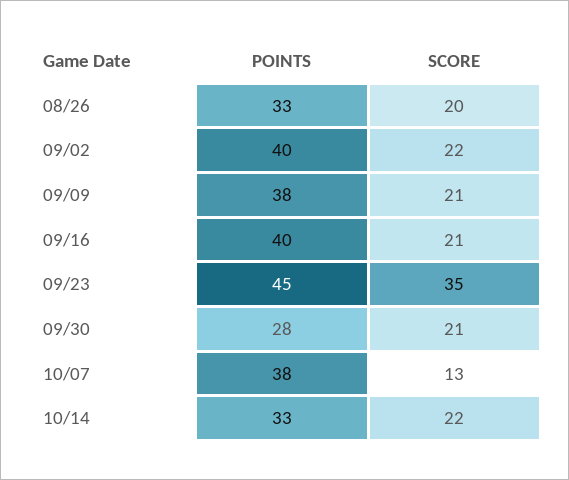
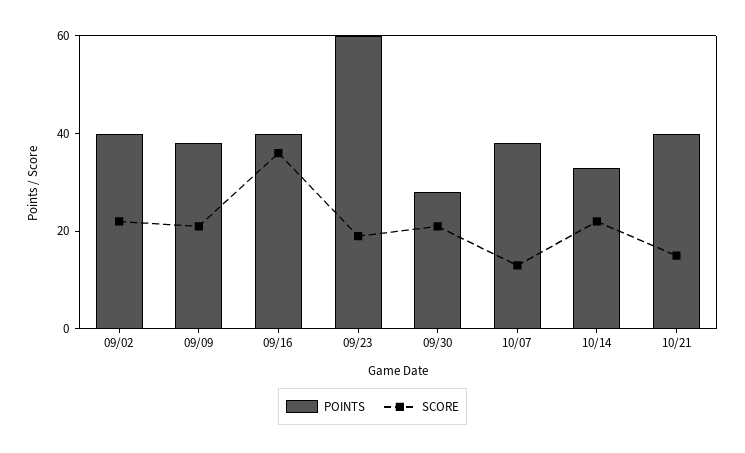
POINTS, 08/26: 33 -> none
SCORE, 08/26: 20 -> none
SCORE, 09/16: 21 -> 35
POINTS, 09/23: 45 -> 60
SCORE, 09/23: 35 -> 20
POINTS, 10/21: none -> 40
SCORE, 10/21: none -> 15

